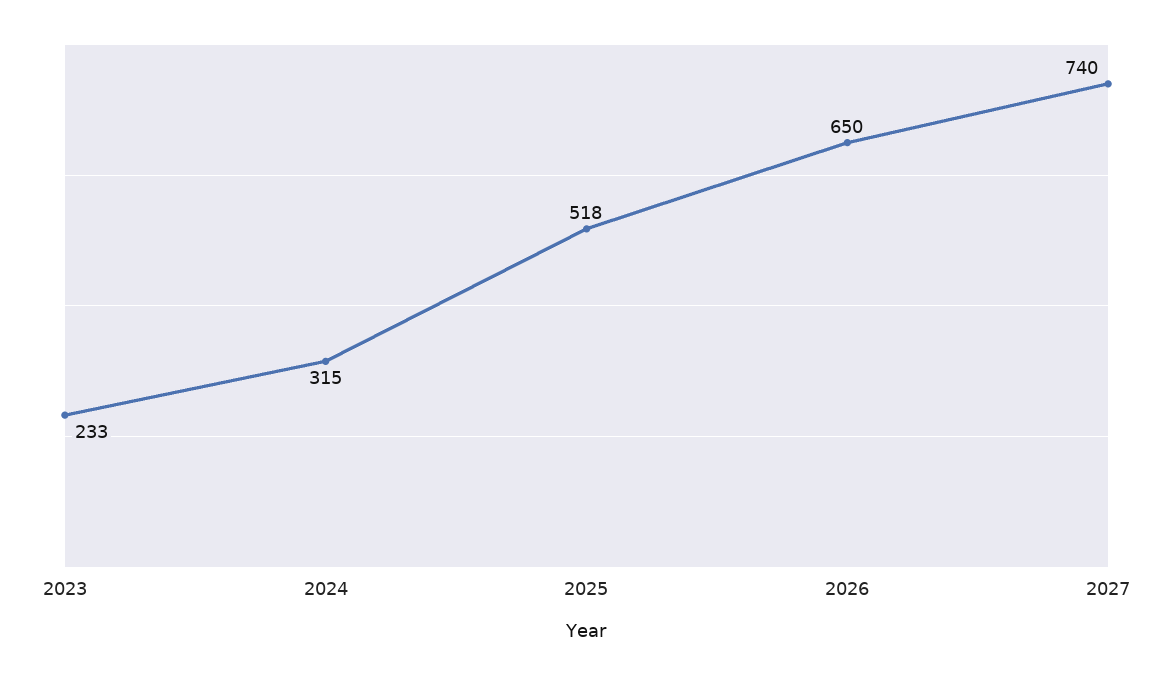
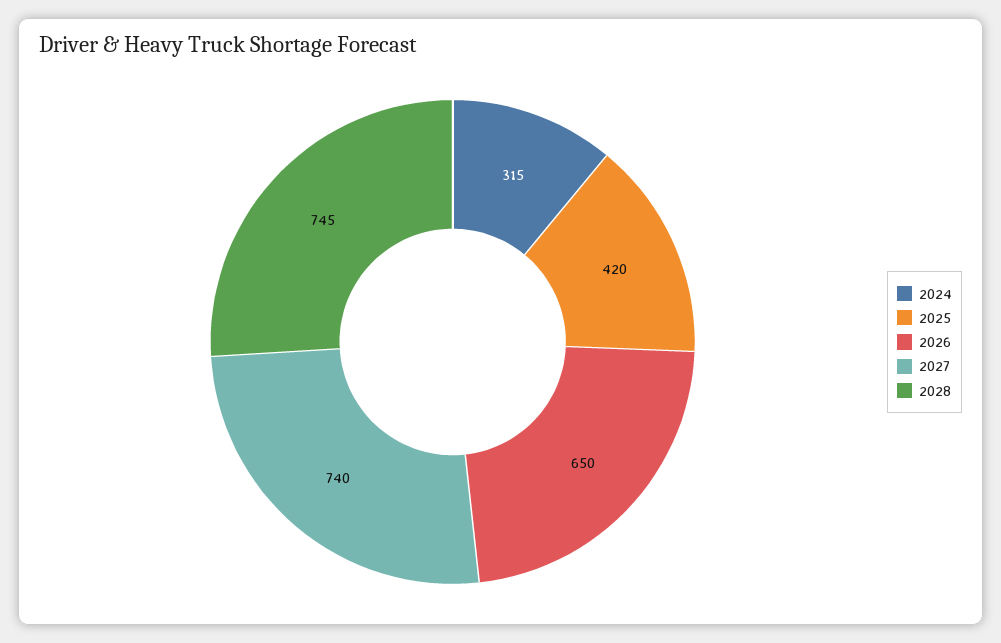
2023: 233 -> none
2025: 518 -> 420
2028: none -> 745

